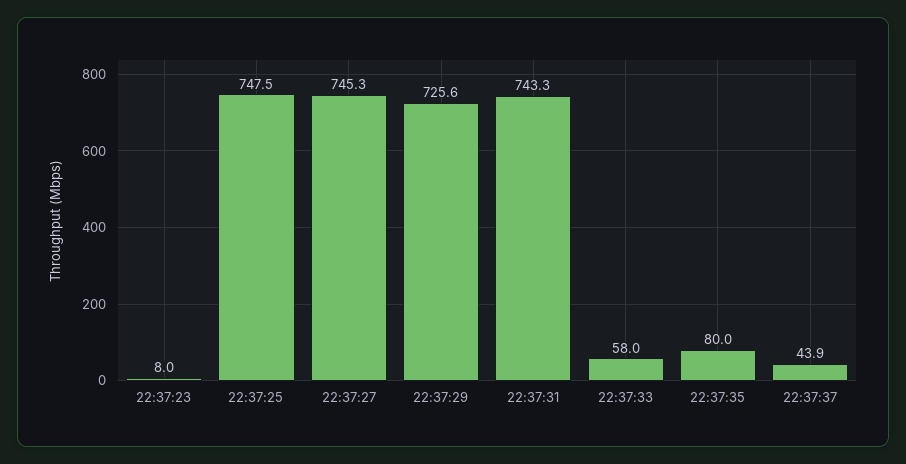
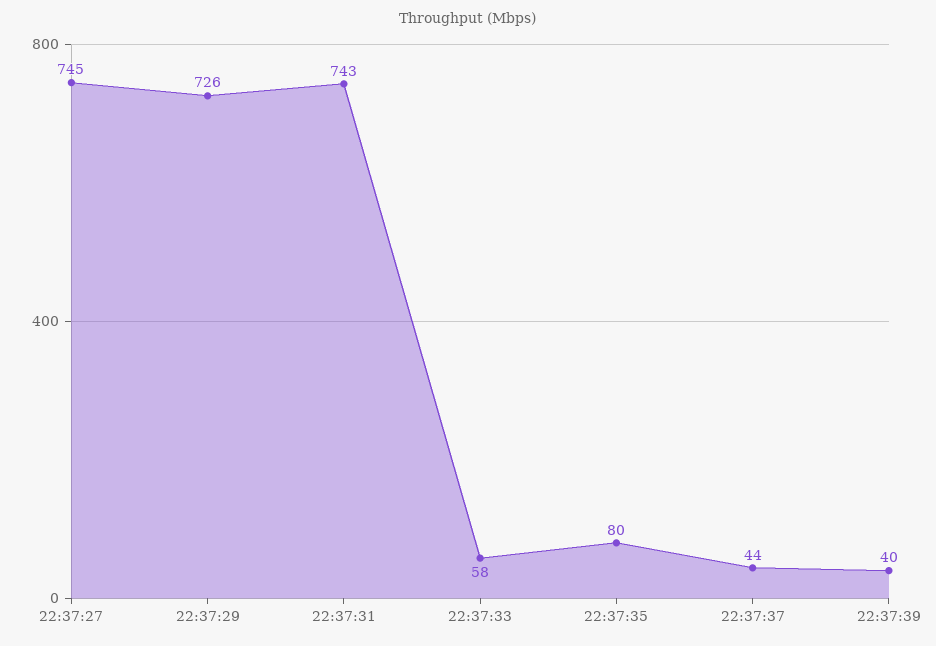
22:37:23: 8 -> none
22:37:25: 747.5 -> none
22:37:39: none -> 40

